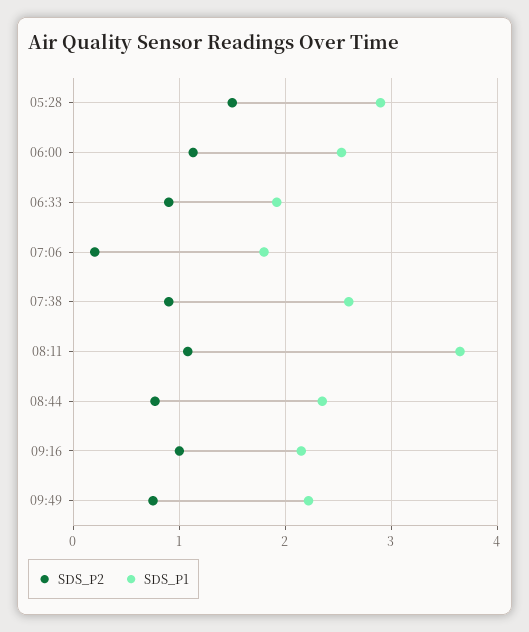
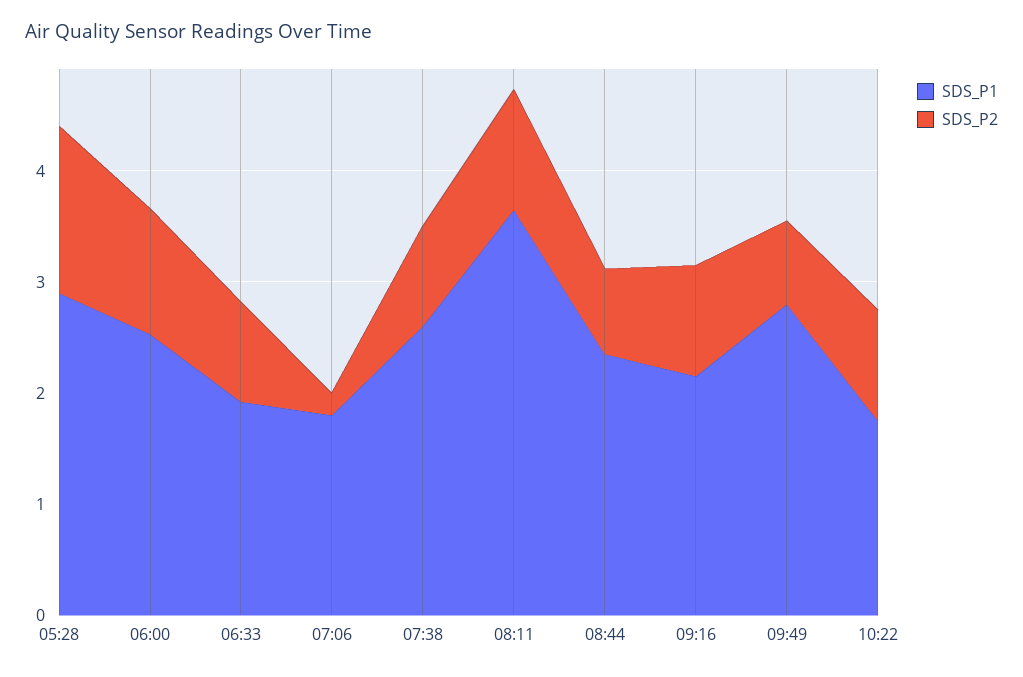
SDS_P1, 09:49: 2.2 -> 2.8
SDS_P1, 10:22: none -> 1.8
SDS_P2, 10:22: none -> 1

